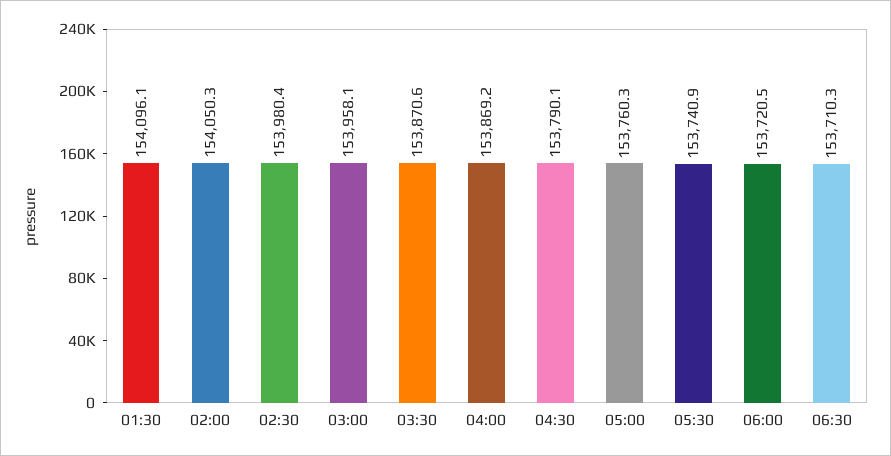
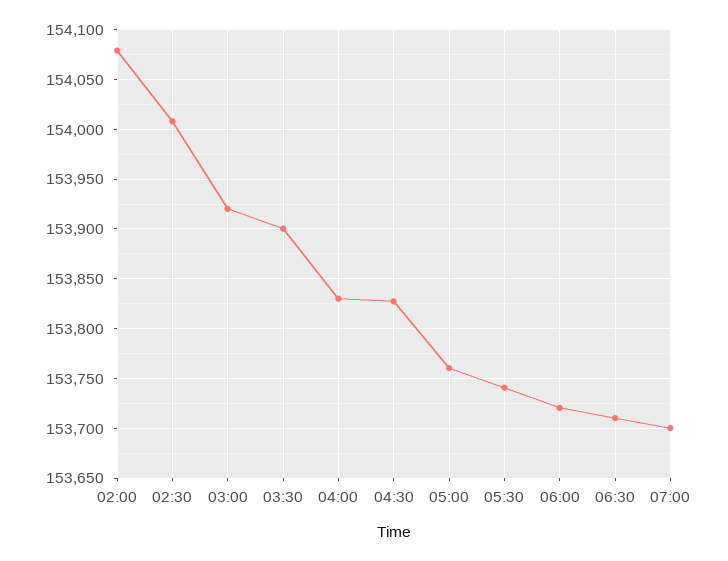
01:30: 154096.1 -> none
02:00: 154050.3 -> 154080
02:30: 153980.4 -> 154010
03:00: 153958.1 -> 153920
03:30: 153870.6 -> 153900
04:00: 153869.2 -> 153830
04:30: 153790.1 -> 153830
07:00: none -> 153700

